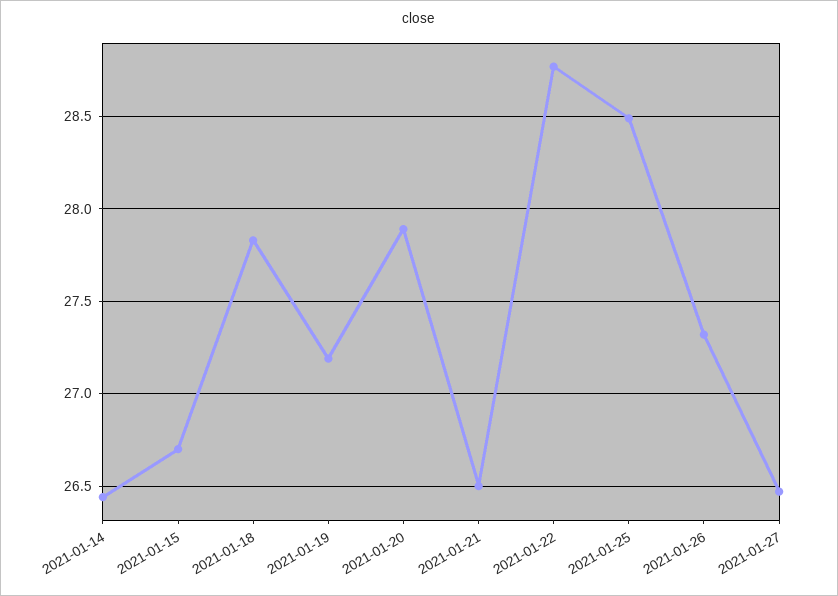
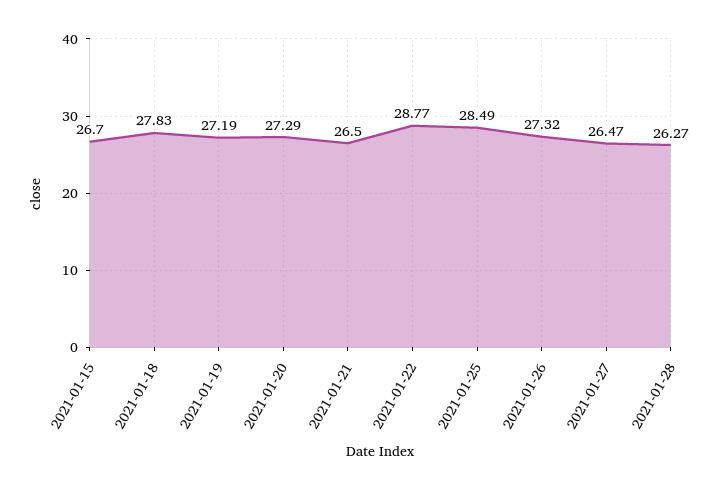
2021-01-14: 26.45 -> none
2021-01-20: 27.9 -> 27.29
2021-01-28: none -> 26.27

